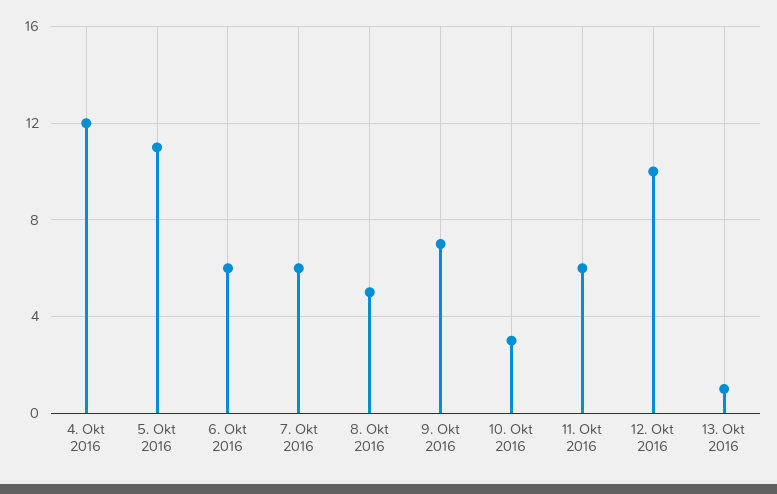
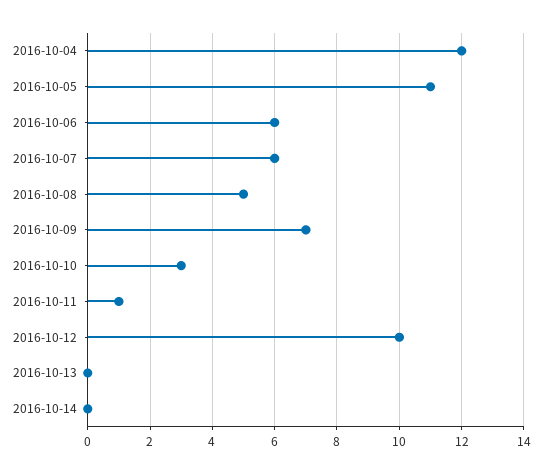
11. Okt 2016: 6 -> 1
13. Okt 2016: 1 -> 0
2016-10-14: none -> 0

